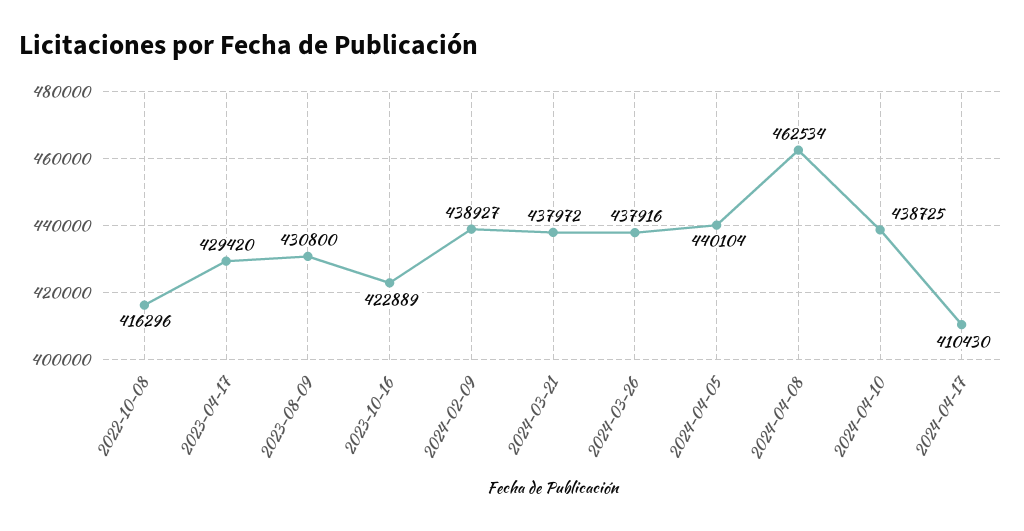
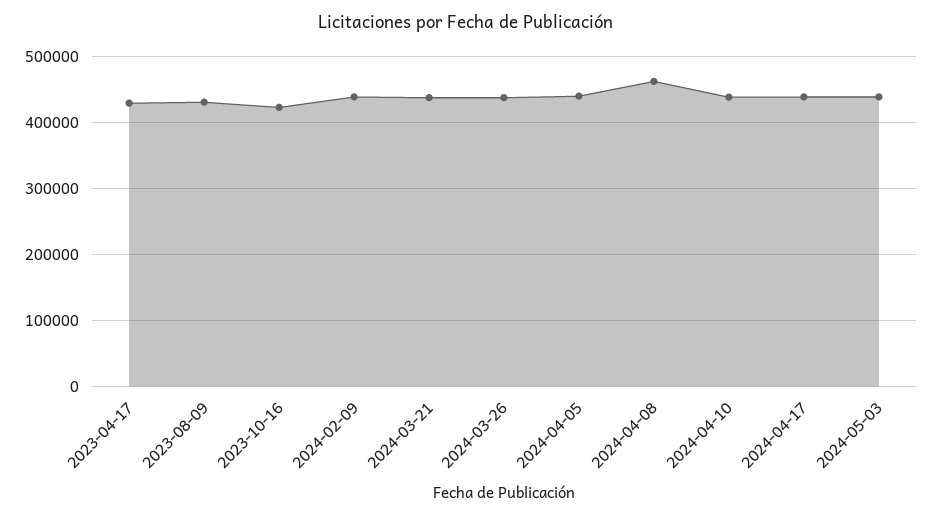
2022-10-08: 416296 -> none
2024-04-17: 410430 -> 440000
2024-05-03: none -> 440000

